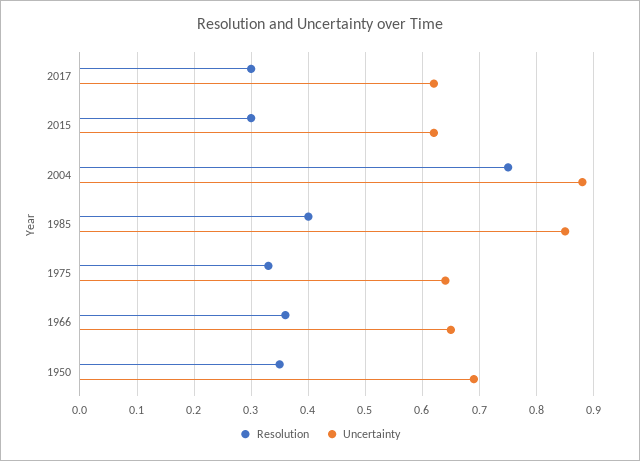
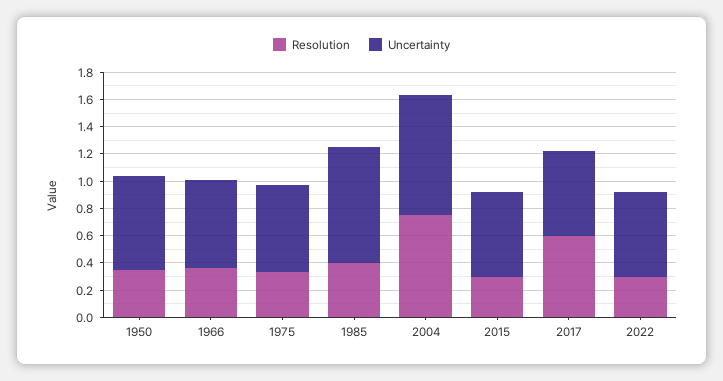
Resolution, 2017: 0.3 -> 0.6
Resolution, 2022: none -> 0.3
Uncertainty, 2022: none -> 0.6

